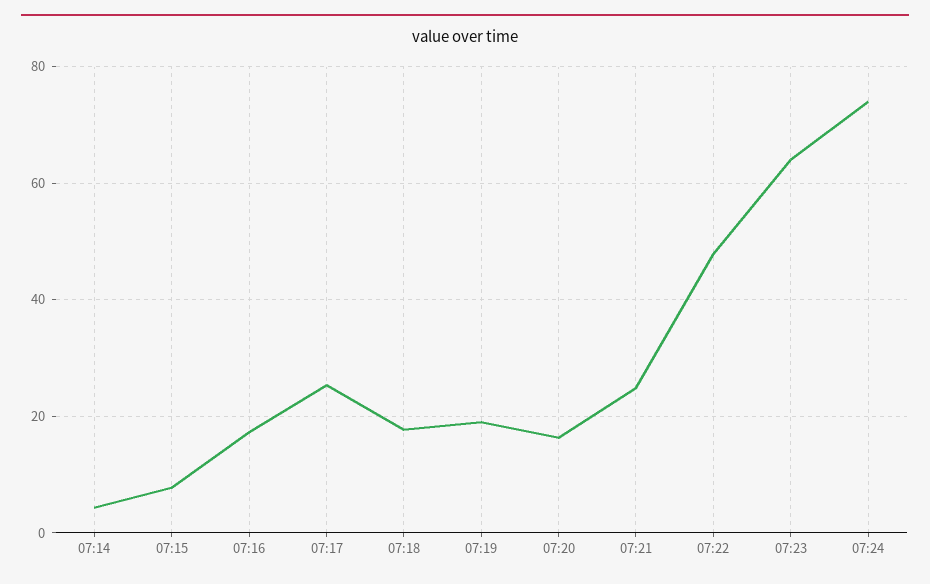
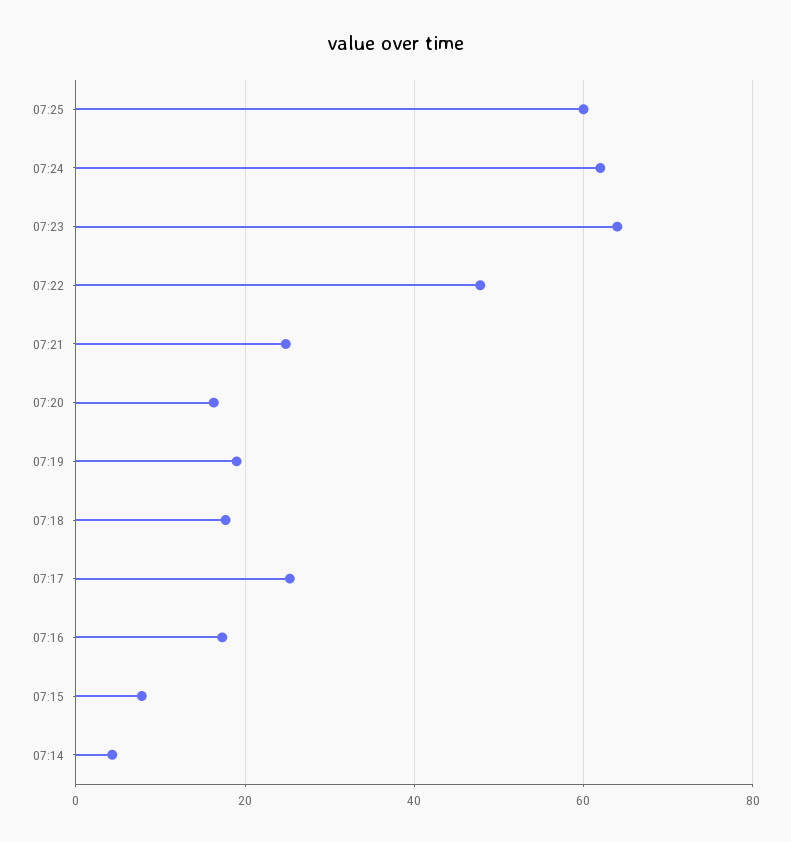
07:24: 74 -> 62
07:25: none -> 60

